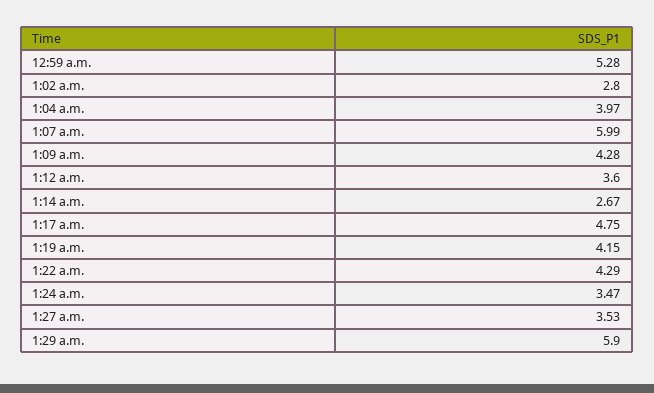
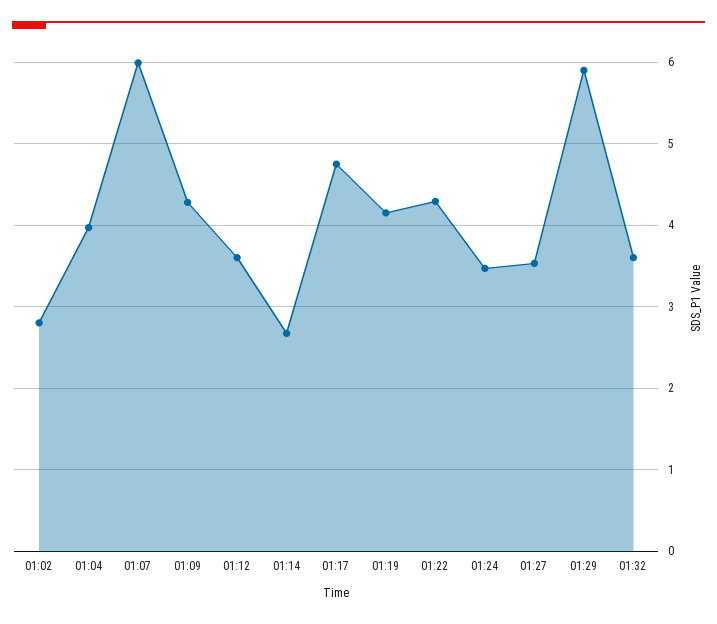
12:59 a.m.: 5.28 -> none
01:32: none -> 3.6

